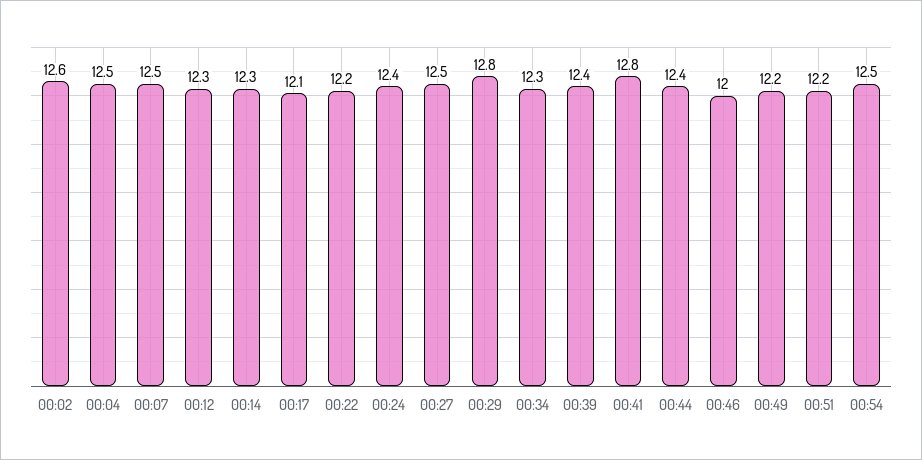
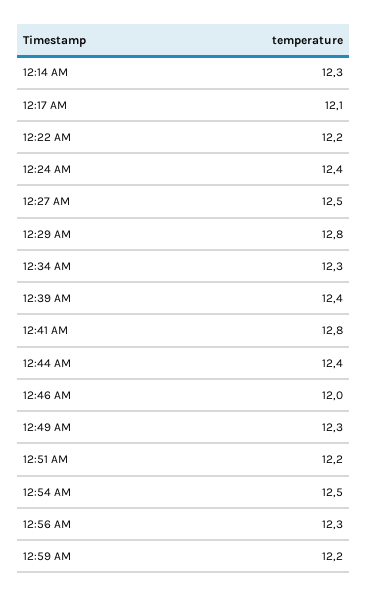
00:02: 12.6 -> none
00:04: 12.5 -> none
00:07: 12.5 -> none
00:12: 12.3 -> none
00:49: 12.2 -> 12.3
12:56 AM: none -> 12.3
12:59 AM: none -> 12.2

